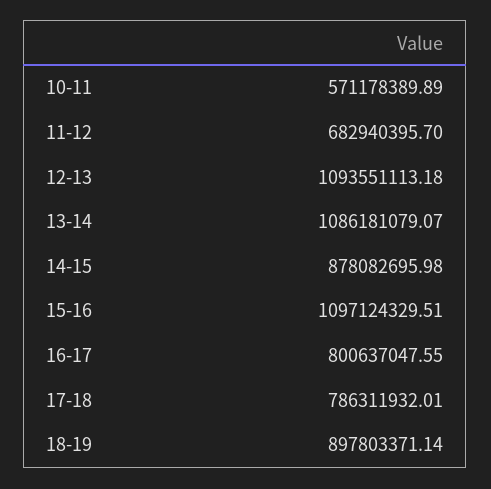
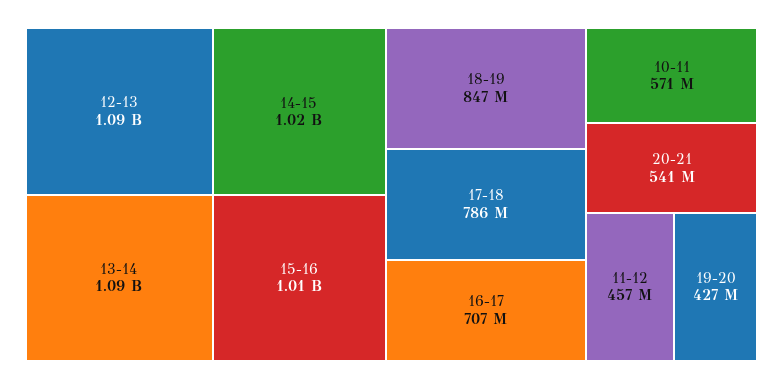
11-12: 682940395.7 -> 457000000
14-15: 878082695.98 -> 1020000000
15-16: 1097124329.51 -> 1010000000
16-17: 800637047.55 -> 707000000
18-19: 897803371.14 -> 847000000
20-21: none -> 541000000
19-20: none -> 427000000

